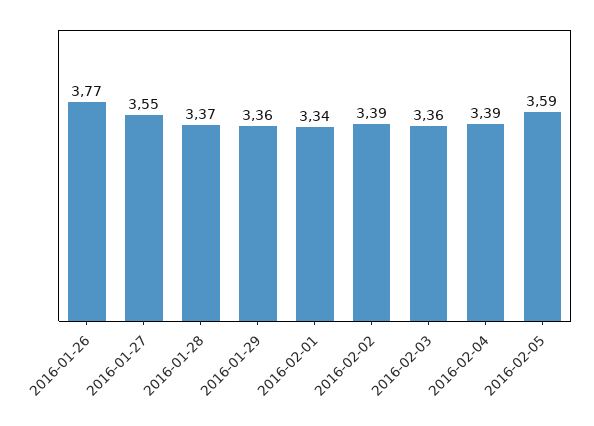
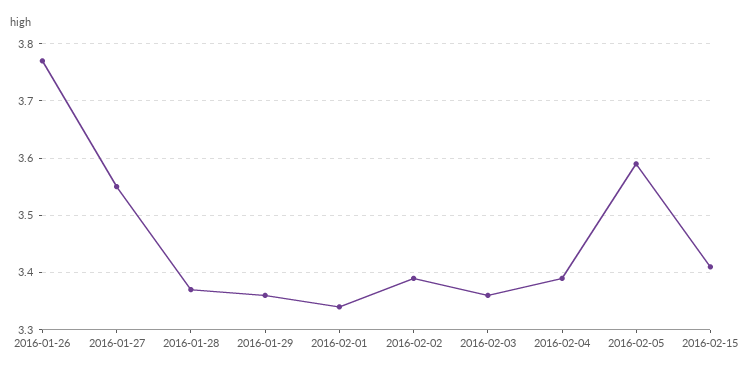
2016-02-15: none -> 3.4

